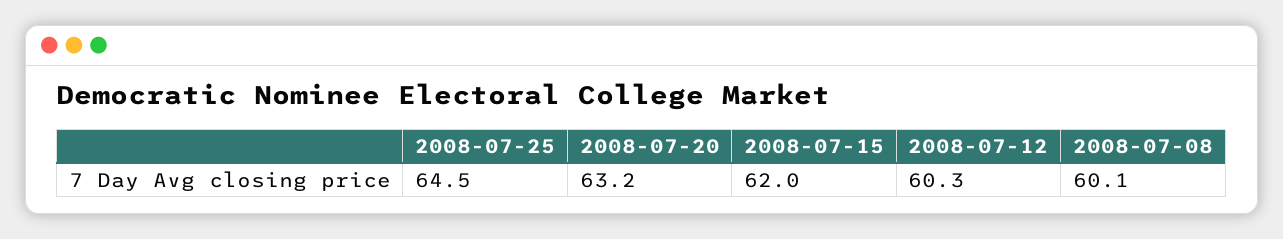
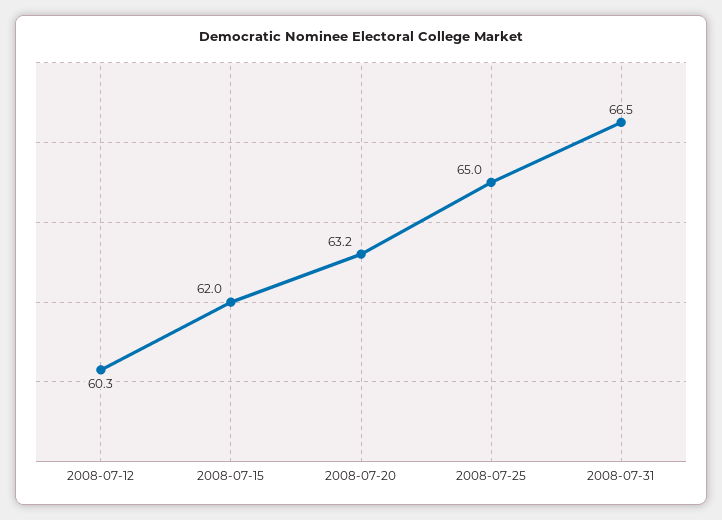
2008-07-25: 64.5 -> 65
2008-07-08: 60.1 -> none
2008-07-31: none -> 66.5

